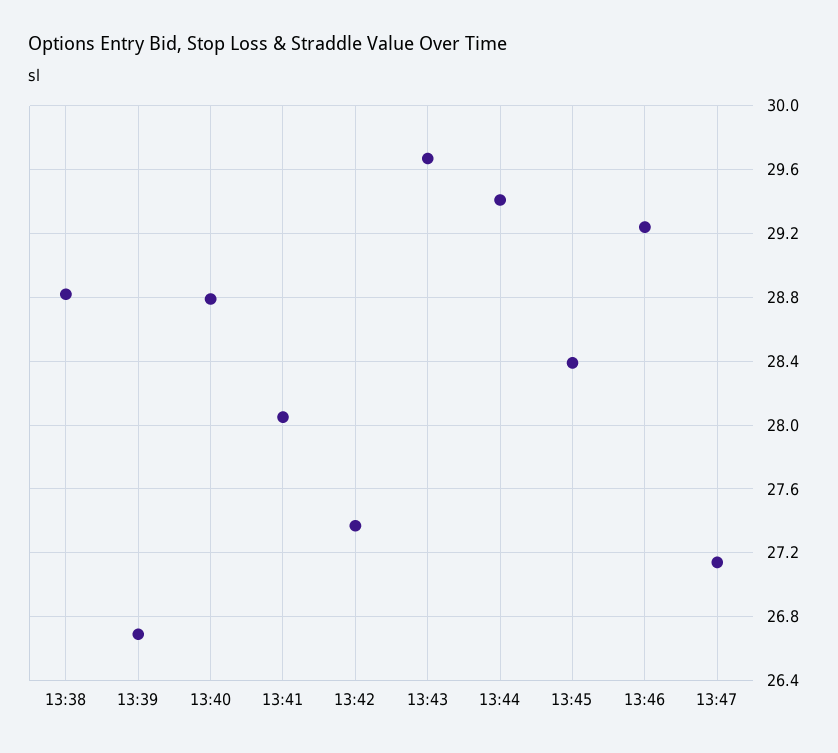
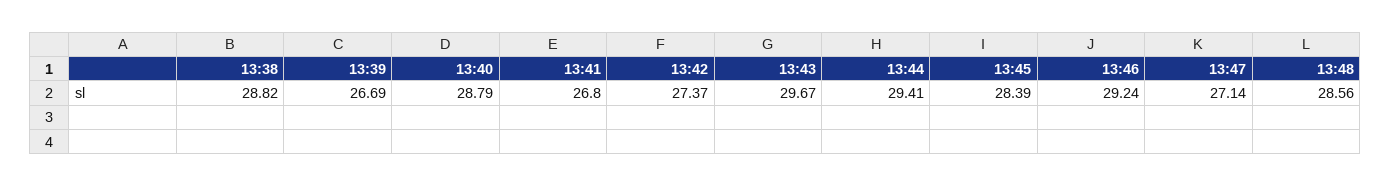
13:41: 28.05 -> 26.8
13:48: none -> 28.56

